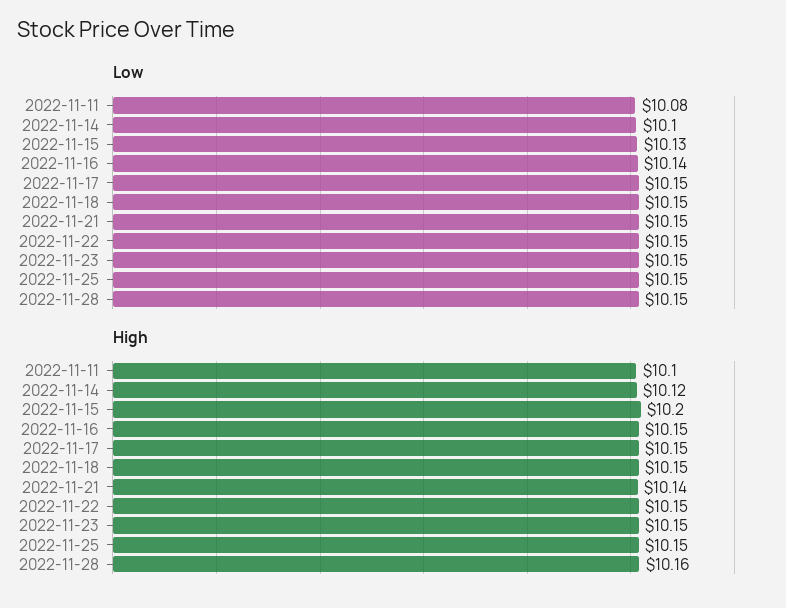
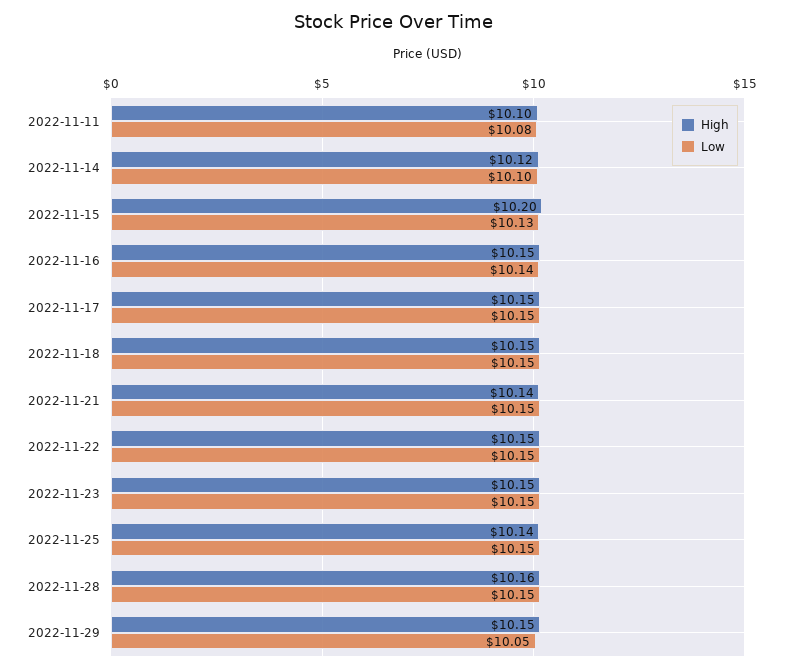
High, 2022-11-25: 10.15 -> 10.14
High, 2022-11-29: none -> 10.15
Low, 2022-11-29: none -> 10.05

